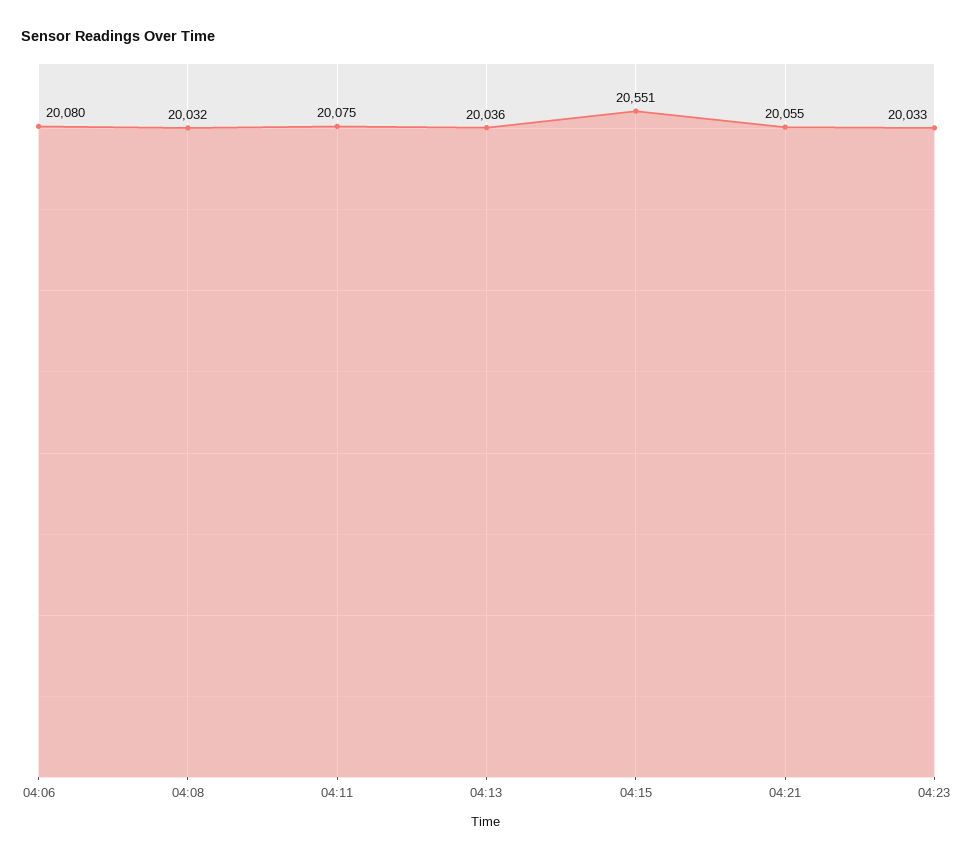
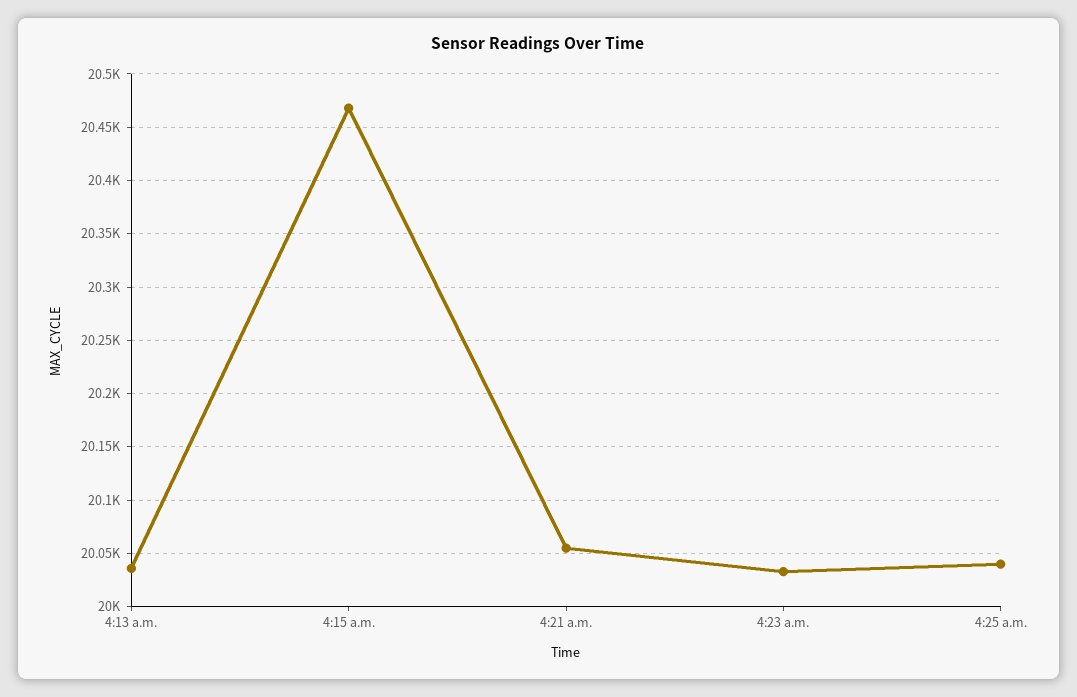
04:06: 20080 -> none
04:08: 20032 -> none
04:11: 20075 -> none
04:15: 20551 -> 20470
4:25 a.m.: none -> 20040

